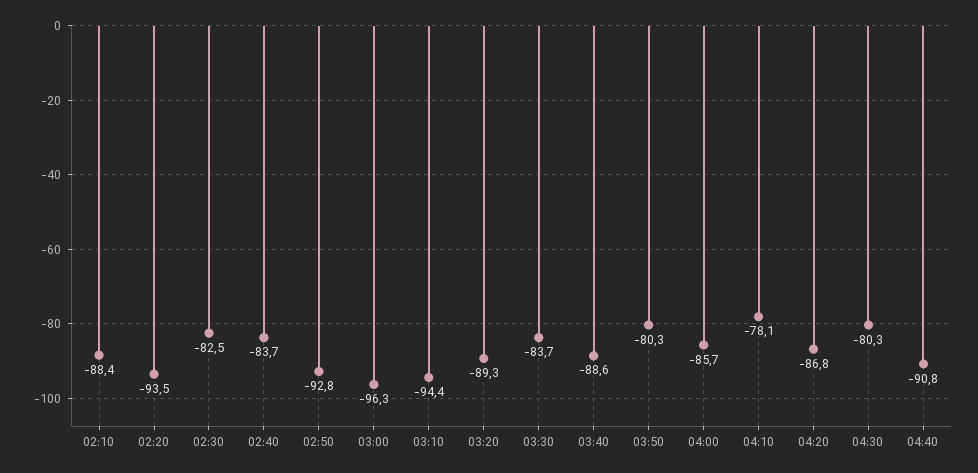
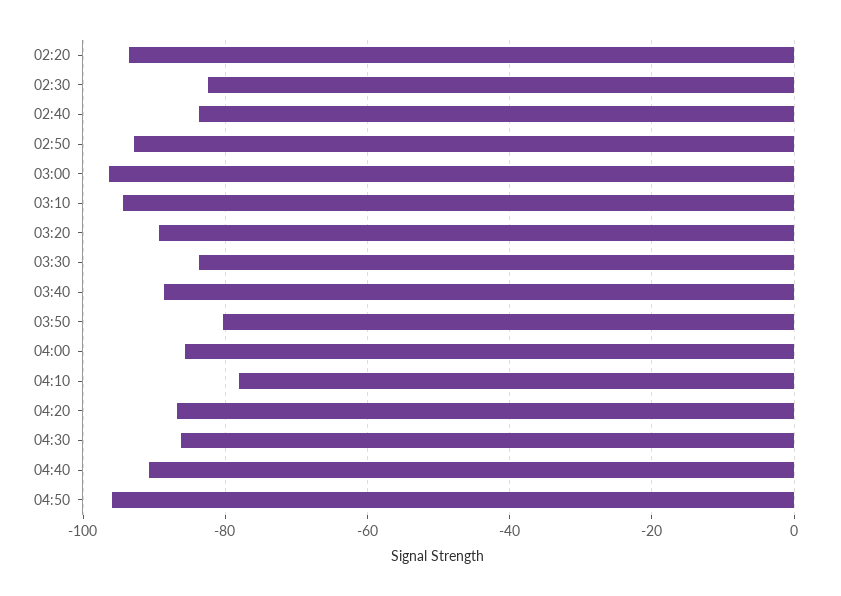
02:10: -88.4 -> none
04:30: -80.3 -> -86
04:50: none -> -96

